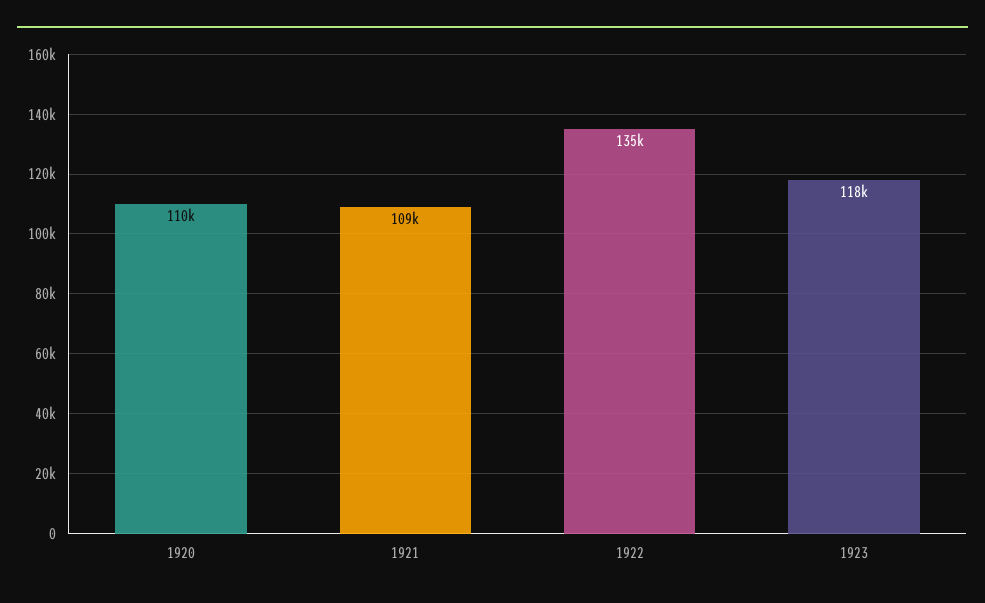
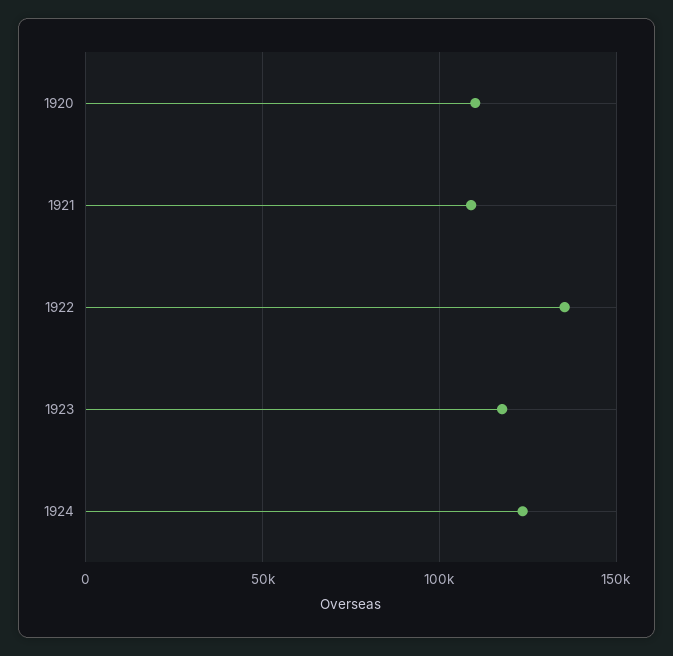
1924: none -> 125000

